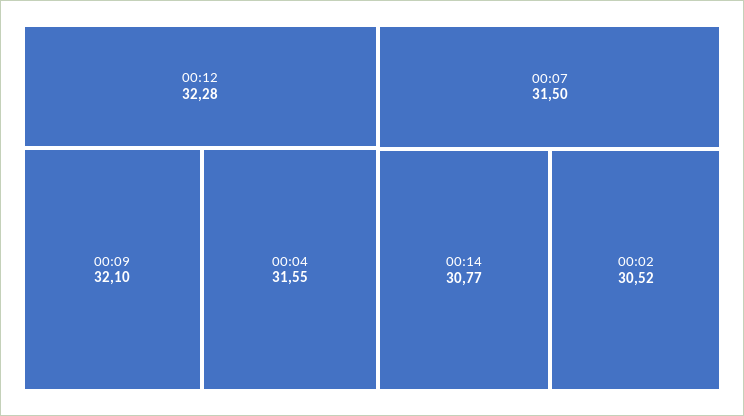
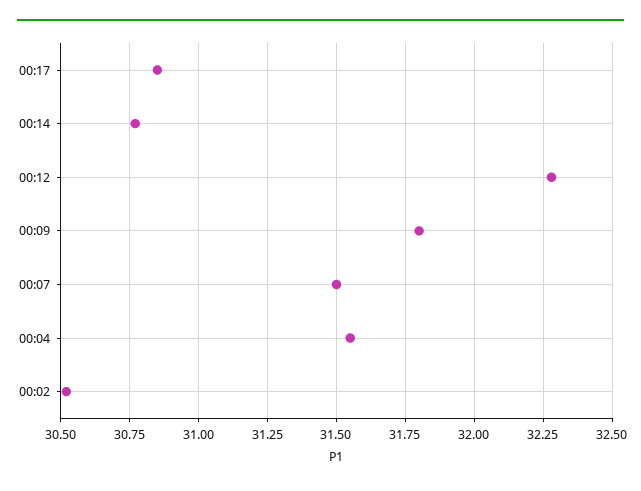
00:09: 32.1 -> 31.8
00:17: none -> 30.85

